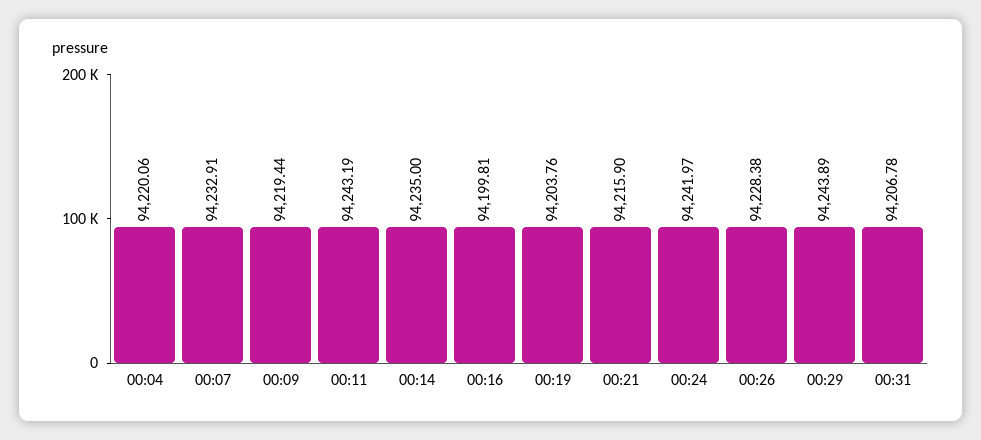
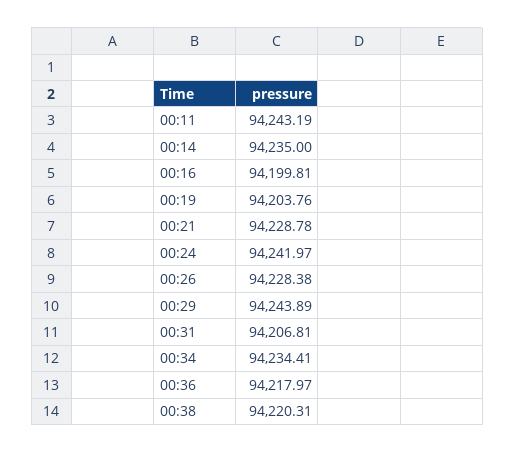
00:04: 94220.06 -> none
00:07: 94232.91 -> none
00:09: 94219.44 -> none
00:21: 94215.9 -> 94228.78
00:31: 94206.78 -> 94206.81
00:34: none -> 94234.41
00:36: none -> 94217.97
00:38: none -> 94220.31

